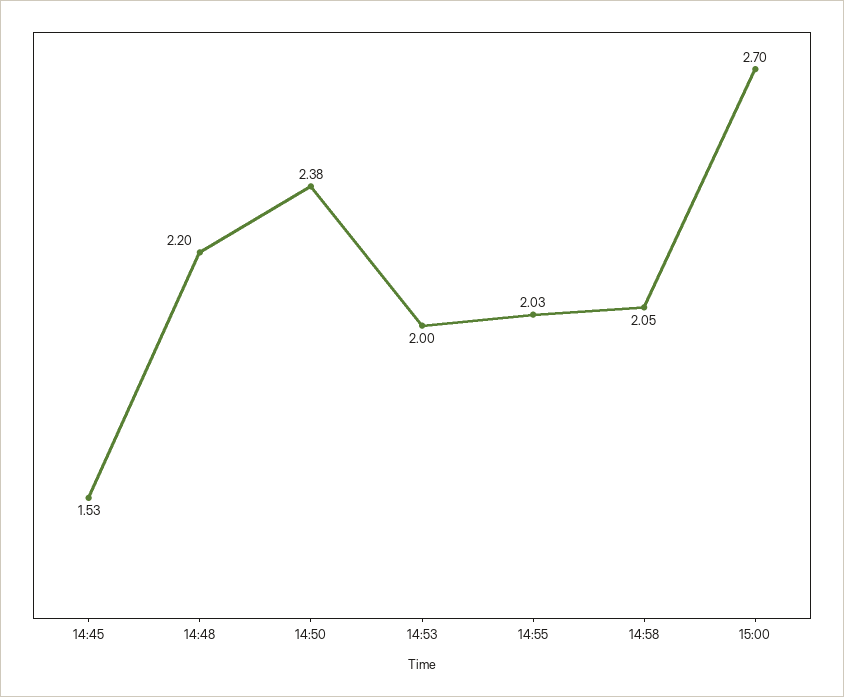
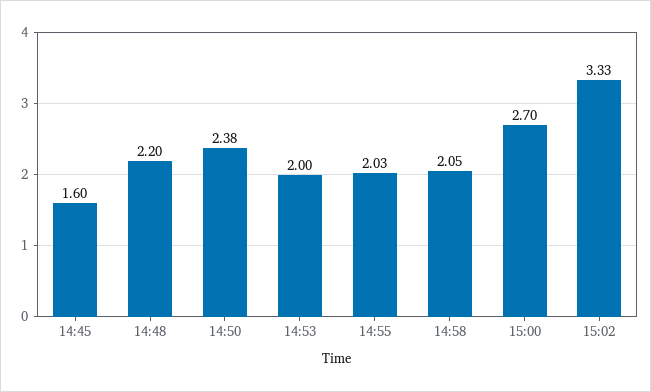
14:45: 1.53 -> 1.6
15:02: none -> 3.33

